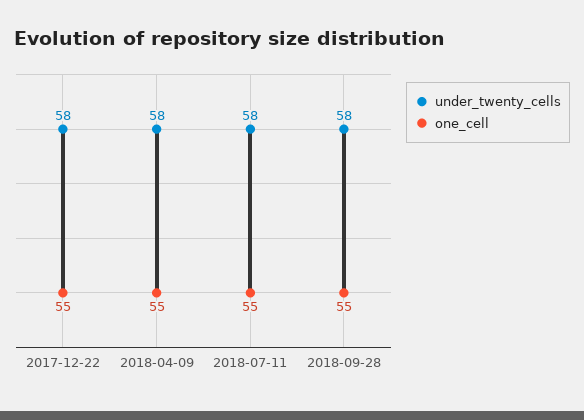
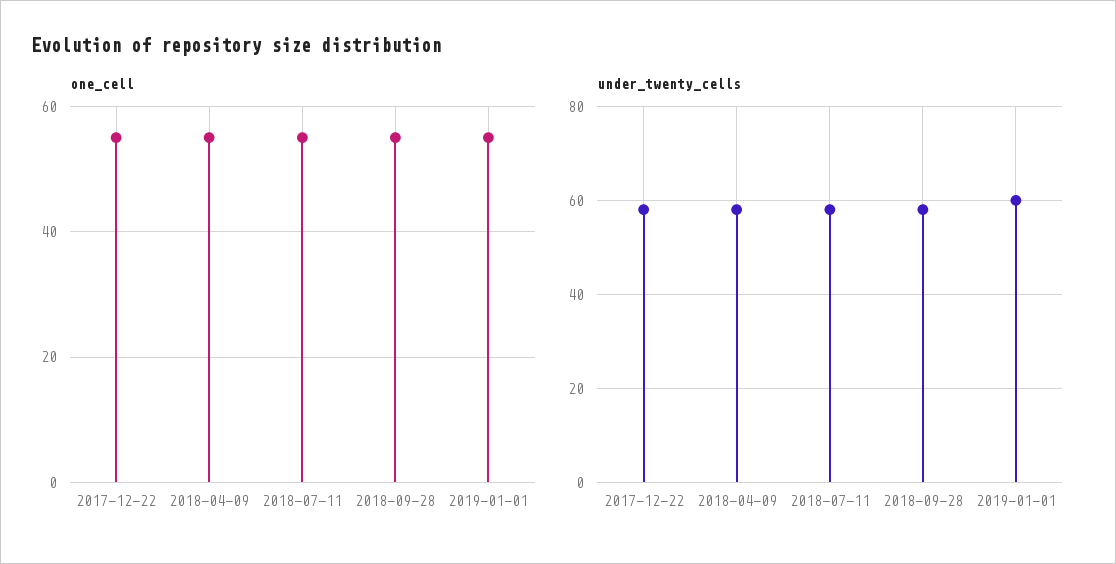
one_cell, 2019-01-01: none -> 55
under_twenty_cells, 2019-01-01: none -> 60

